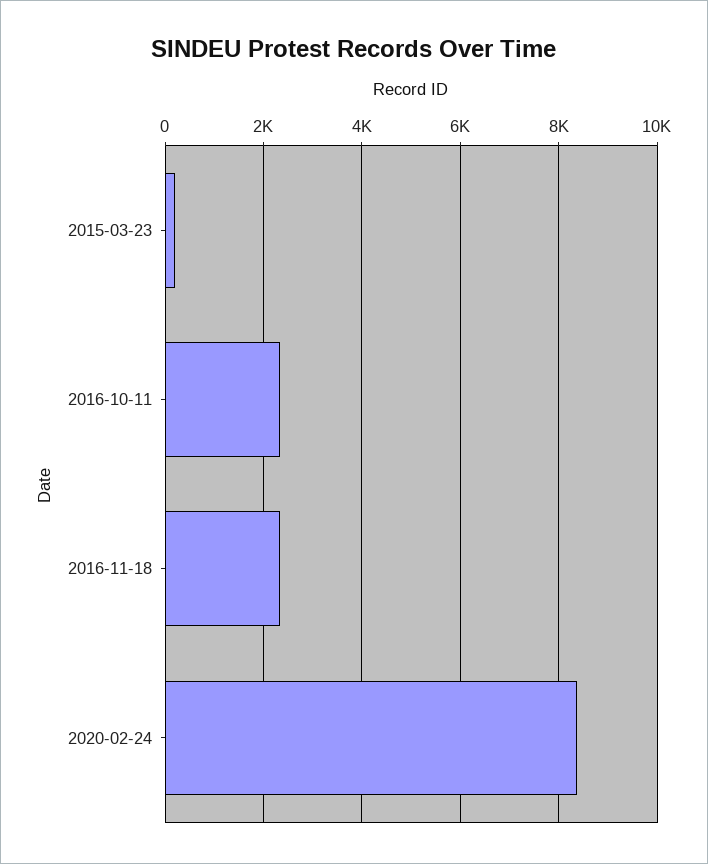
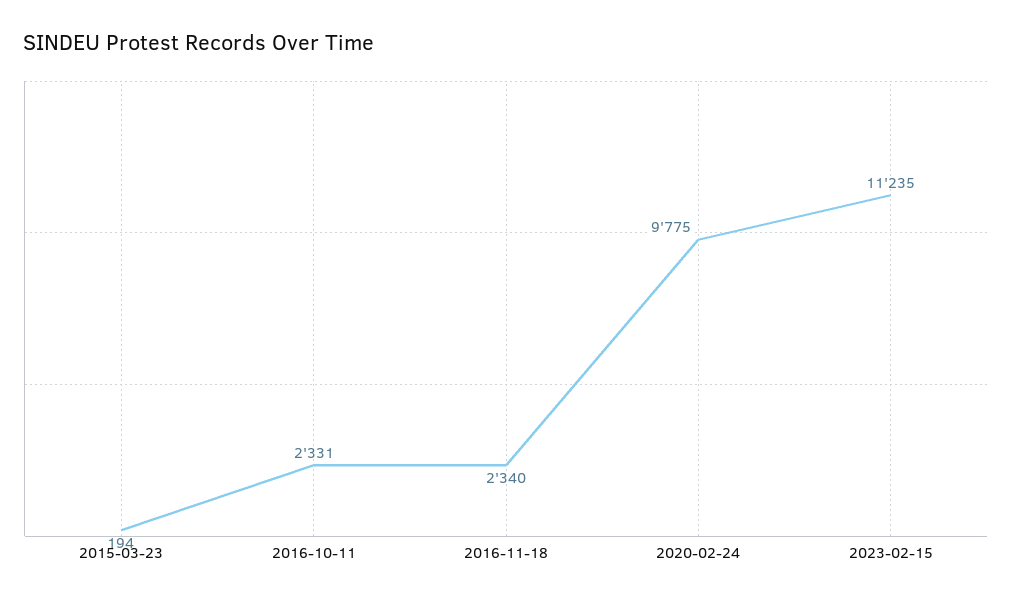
2020-02-24: 8400 -> 9775
2023-02-15: none -> 11235

